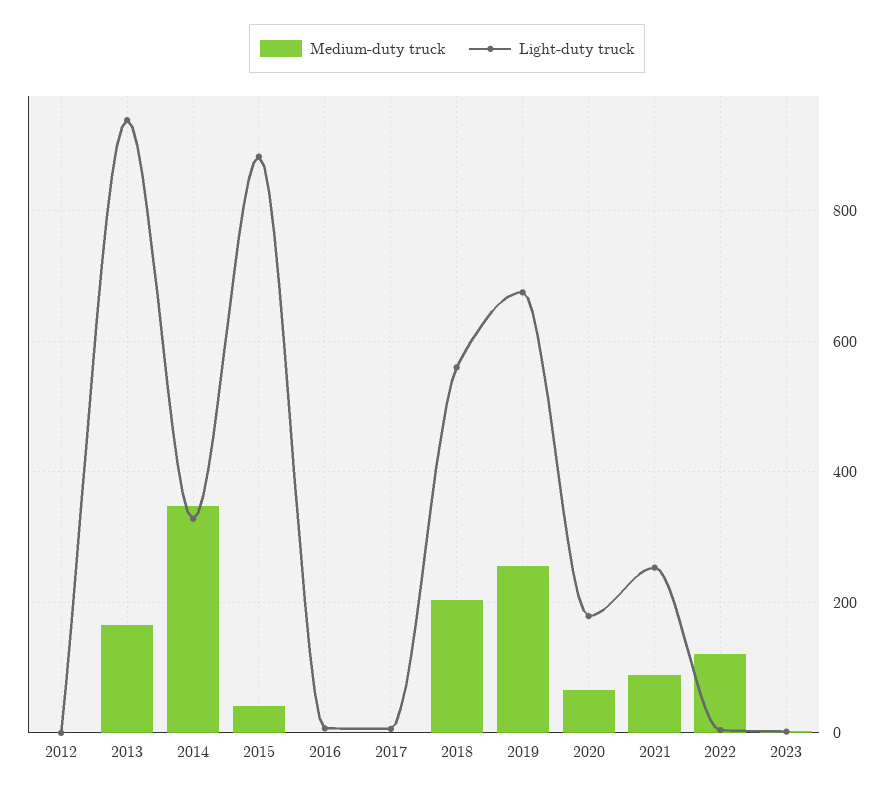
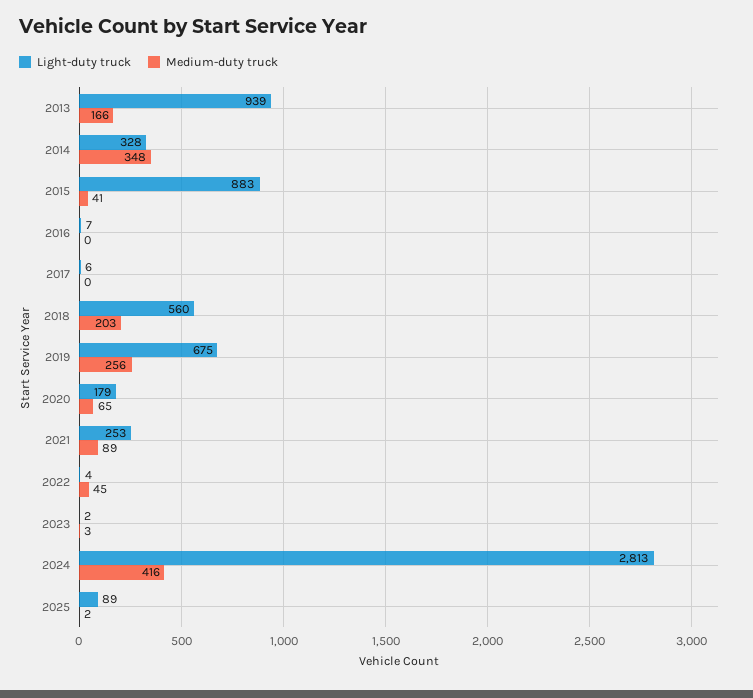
Medium-duty truck, 2012: 0 -> none
Light-duty truck, 2012: 0 -> none
Medium-duty truck, 2022: 120 -> 45
Light-duty truck, 2024: none -> 2813
Medium-duty truck, 2024: none -> 416
Light-duty truck, 2025: none -> 89
Medium-duty truck, 2025: none -> 2

